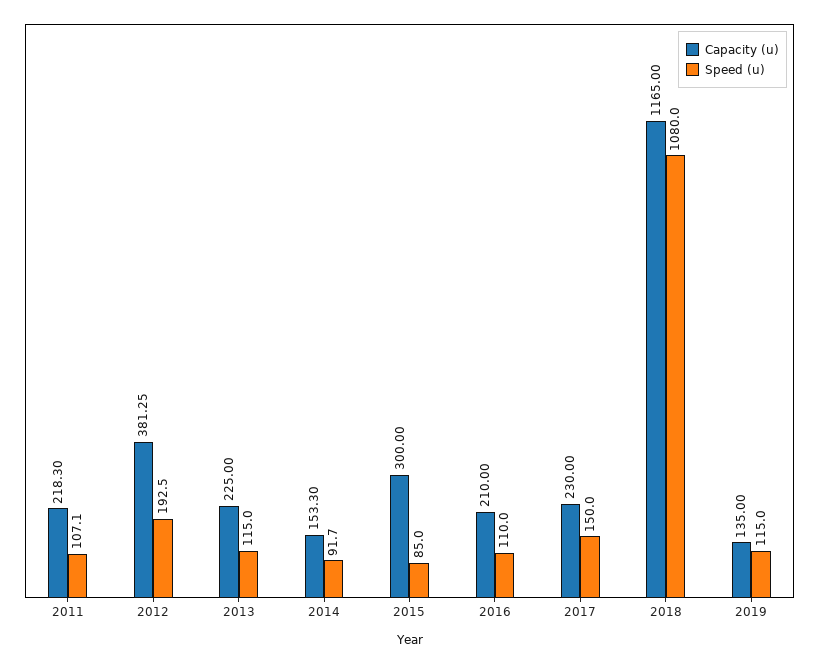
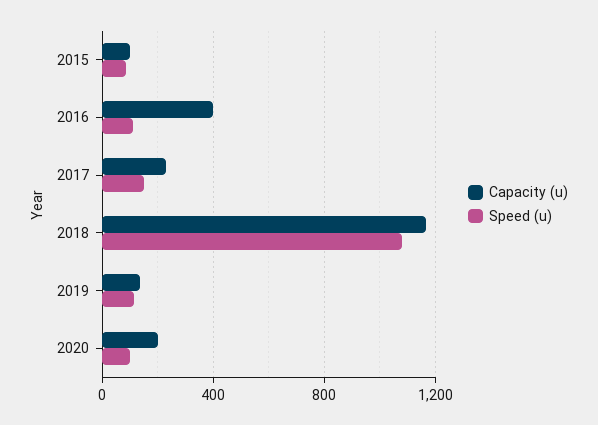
Capacity (u), 2011: 218.3 -> none
Speed (u), 2011: 107.1 -> none
Capacity (u), 2012: 381.25 -> none
Speed (u), 2012: 192.5 -> none
Capacity (u), 2013: 225 -> none
Speed (u), 2013: 115 -> none
Capacity (u), 2014: 153.3 -> none
Speed (u), 2014: 91.7 -> none
Capacity (u), 2015: 300 -> 100
Capacity (u), 2016: 210 -> 400
Capacity (u), 2020: none -> 200
Speed (u), 2020: none -> 100

